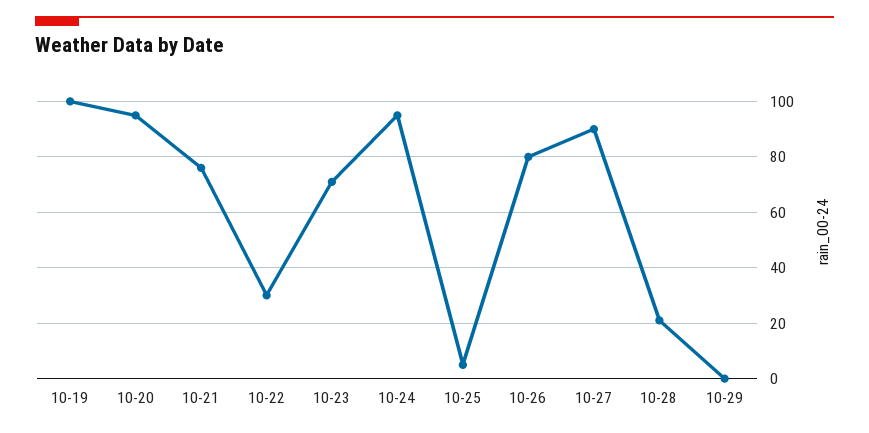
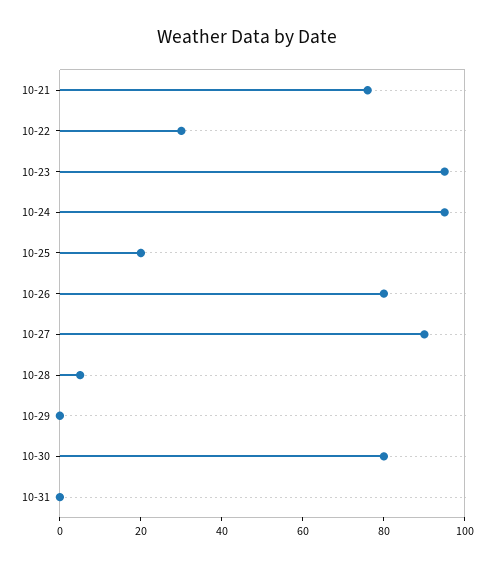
10-19: 100 -> none
10-20: 95 -> none
10-23: 70 -> 95
10-25: 5 -> 20
10-28: 20 -> 5
10-30: none -> 80
10-31: none -> 0

